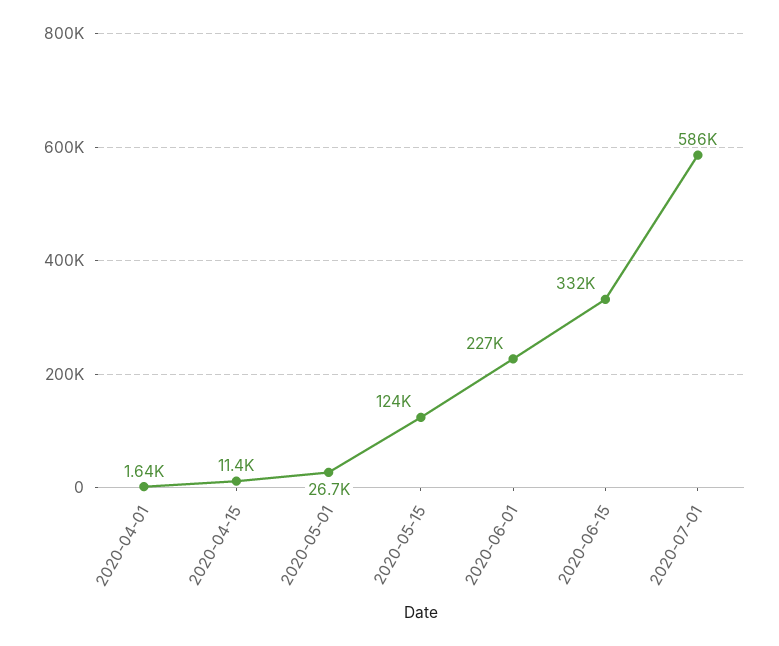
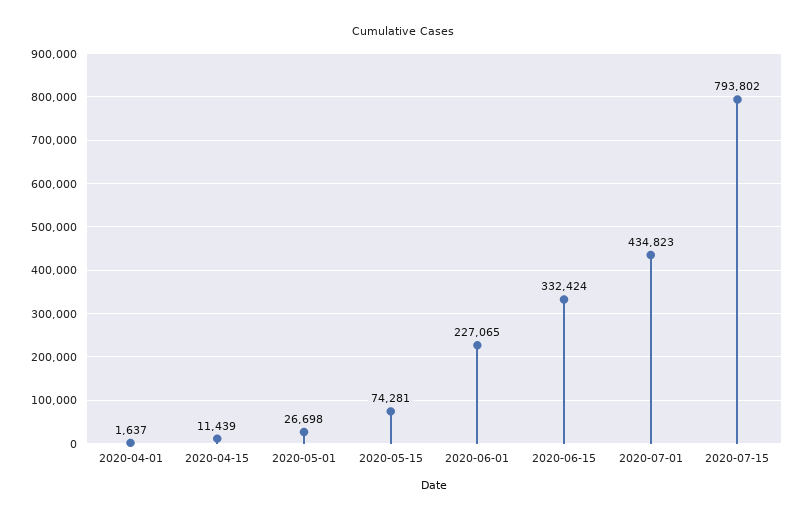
2020-05-15: 124000 -> 74281
2020-07-01: 586000 -> 434823
2020-07-15: none -> 793802

